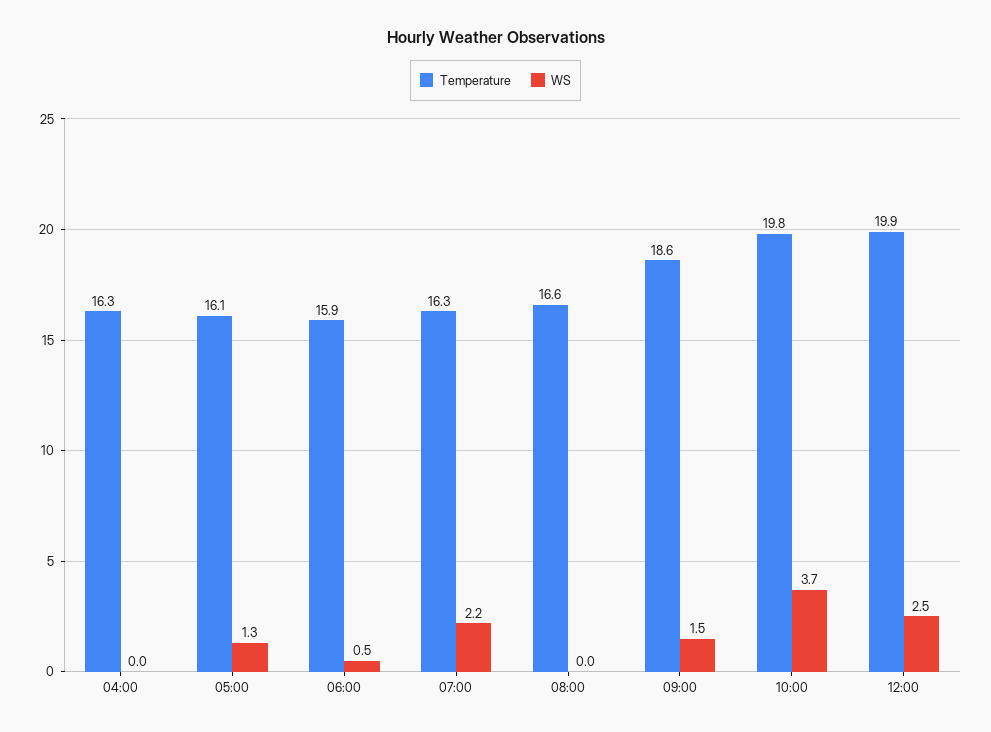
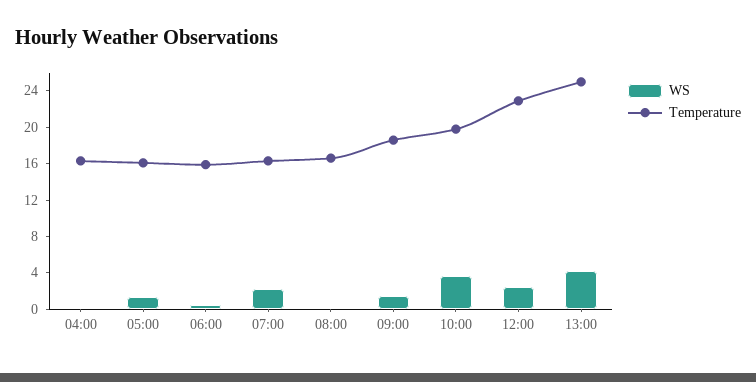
Temperature, 12:00: 19.9 -> 23
WS, 13:00: none -> 4
Temperature, 13:00: none -> 25

